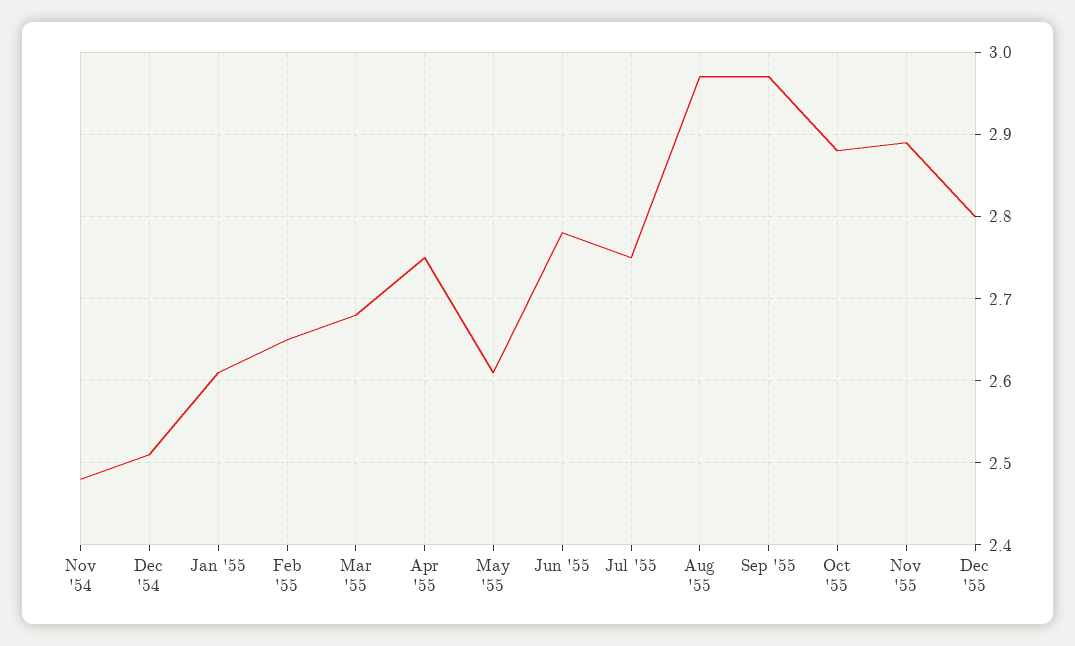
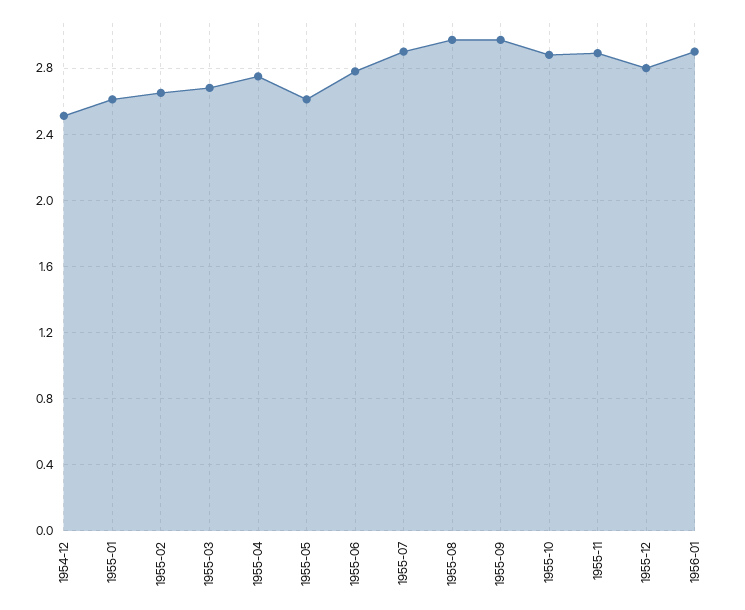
Nov '54: 2.48 -> none
Jul '55: 2.75 -> 2.9
1956-01: none -> 2.9

